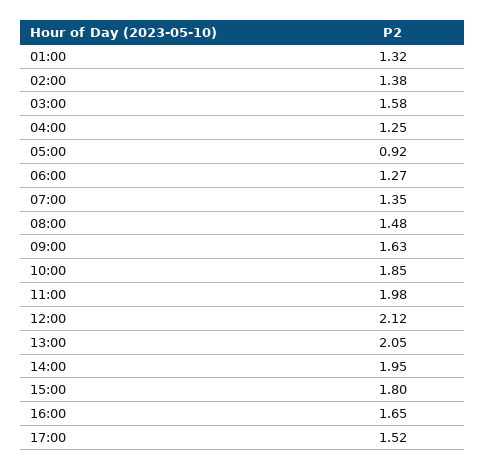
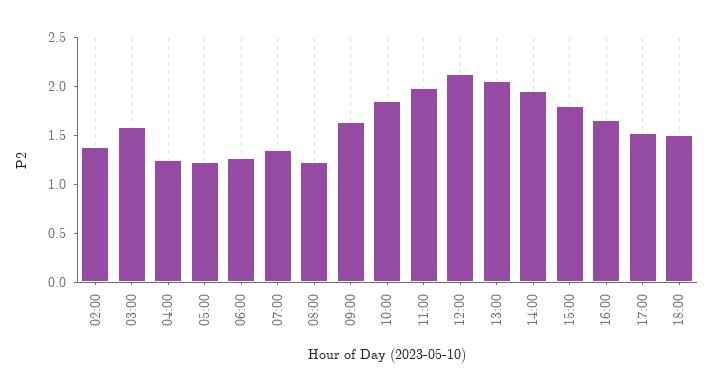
01:00: 1.32 -> none
05:00: 0.92 -> 1.2
08:00: 1.48 -> 1.2
18:00: none -> 1.5

